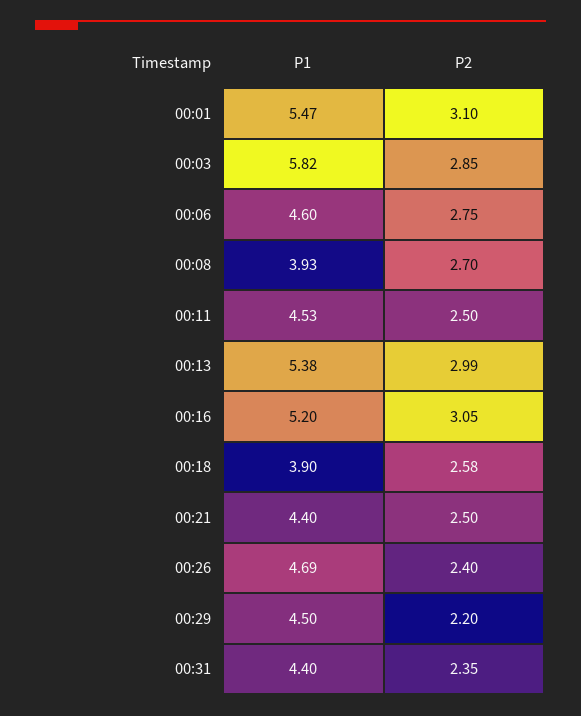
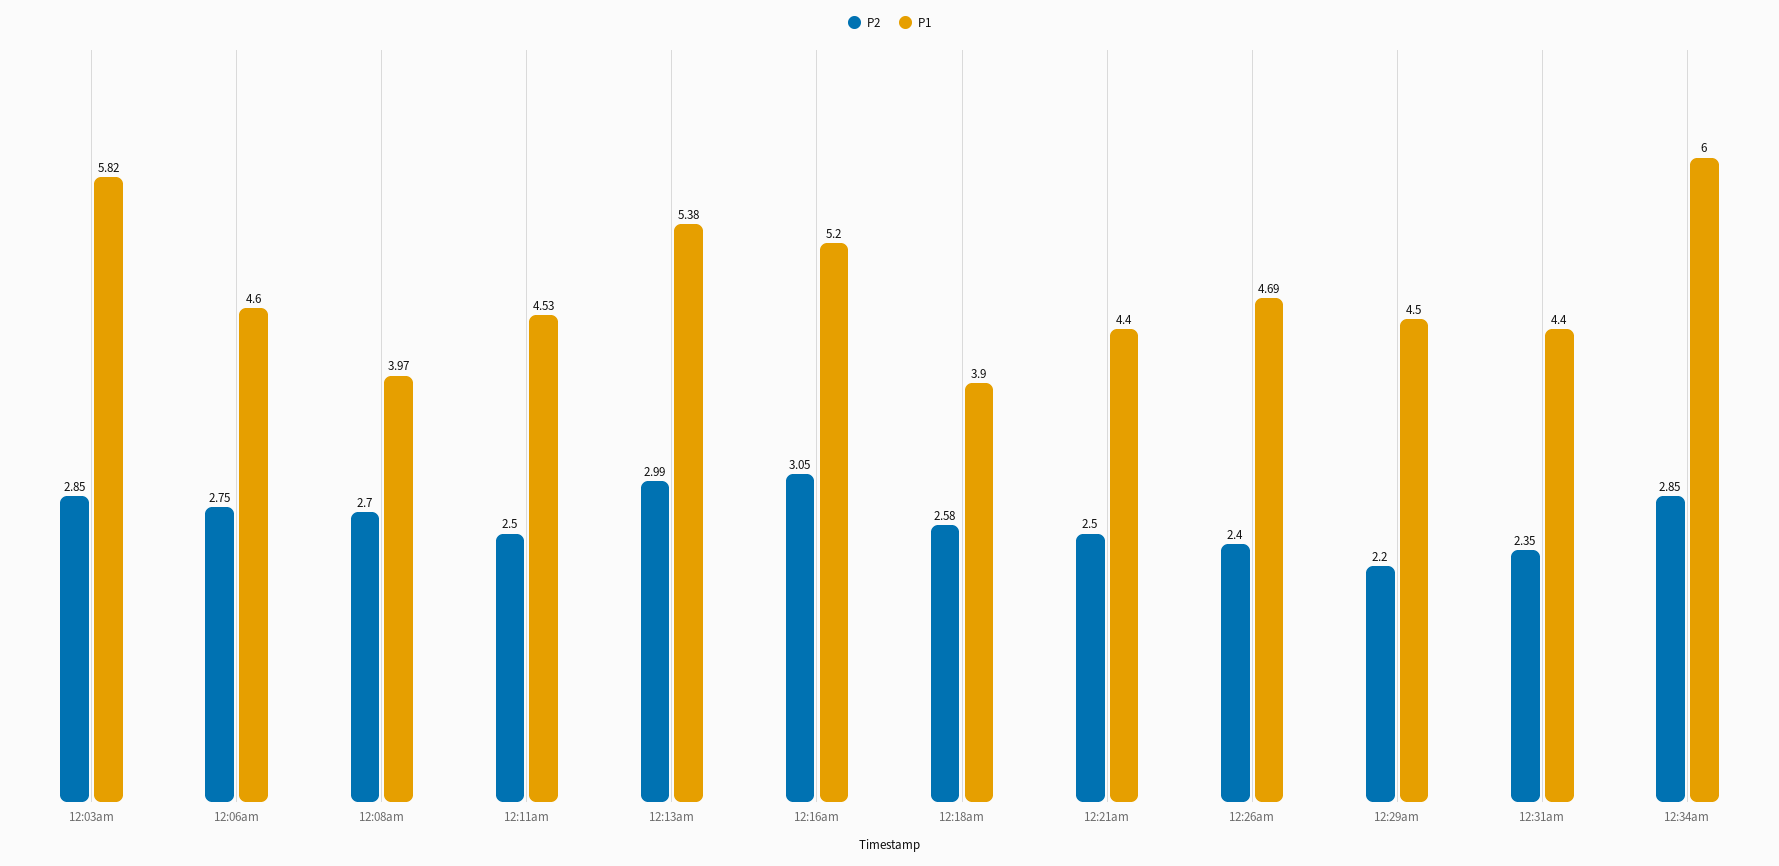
P1, 00:01: 5.47 -> none
P2, 00:01: 3.1 -> none
P1, 00:08: 3.93 -> 3.97
P2, 12:34am: none -> 2.85
P1, 12:34am: none -> 6

